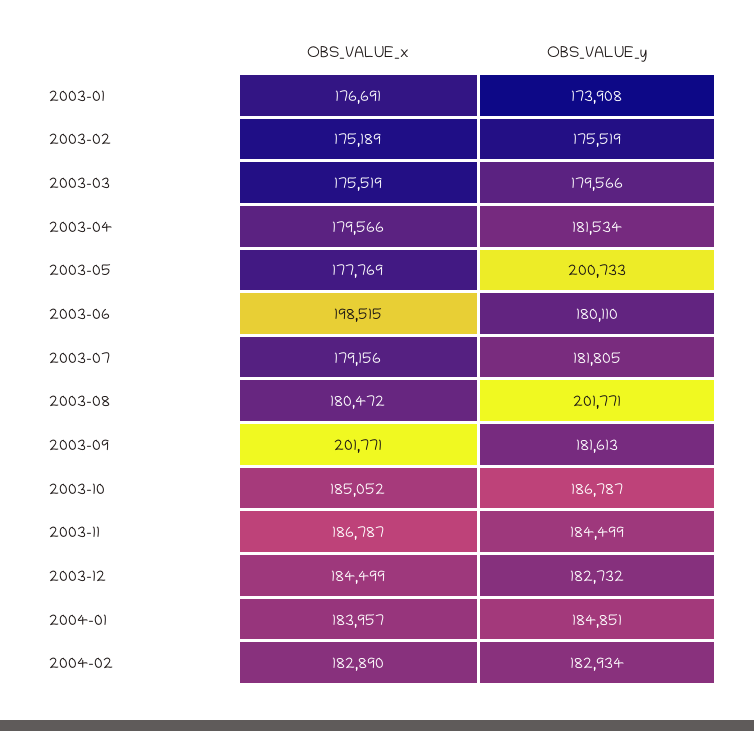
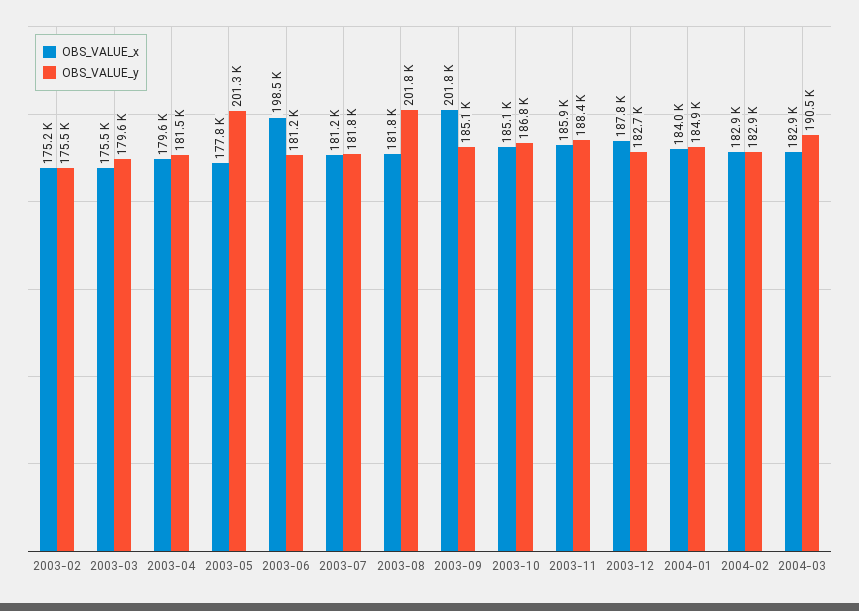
OBS_VALUE_x, 2003-01: 176691 -> none
OBS_VALUE_y, 2003-01: 173908 -> none
OBS_VALUE_y, 2003-05: 200733 -> 201300
OBS_VALUE_y, 2003-06: 180110 -> 181200
OBS_VALUE_x, 2003-07: 179156 -> 181200
OBS_VALUE_x, 2003-08: 180472 -> 181800
OBS_VALUE_y, 2003-09: 181613 -> 185100
OBS_VALUE_x, 2003-11: 186787 -> 185900
OBS_VALUE_y, 2003-11: 184499 -> 188400
OBS_VALUE_x, 2003-12: 184499 -> 187800
OBS_VALUE_x, 2004-03: none -> 182900
OBS_VALUE_y, 2004-03: none -> 190500

